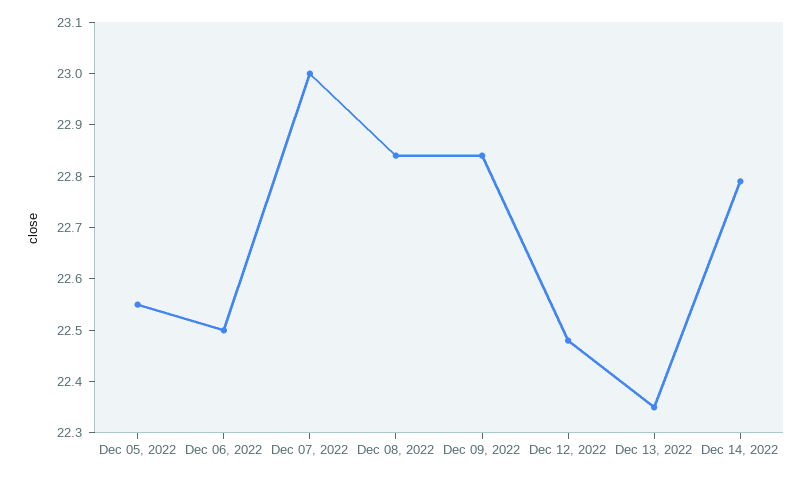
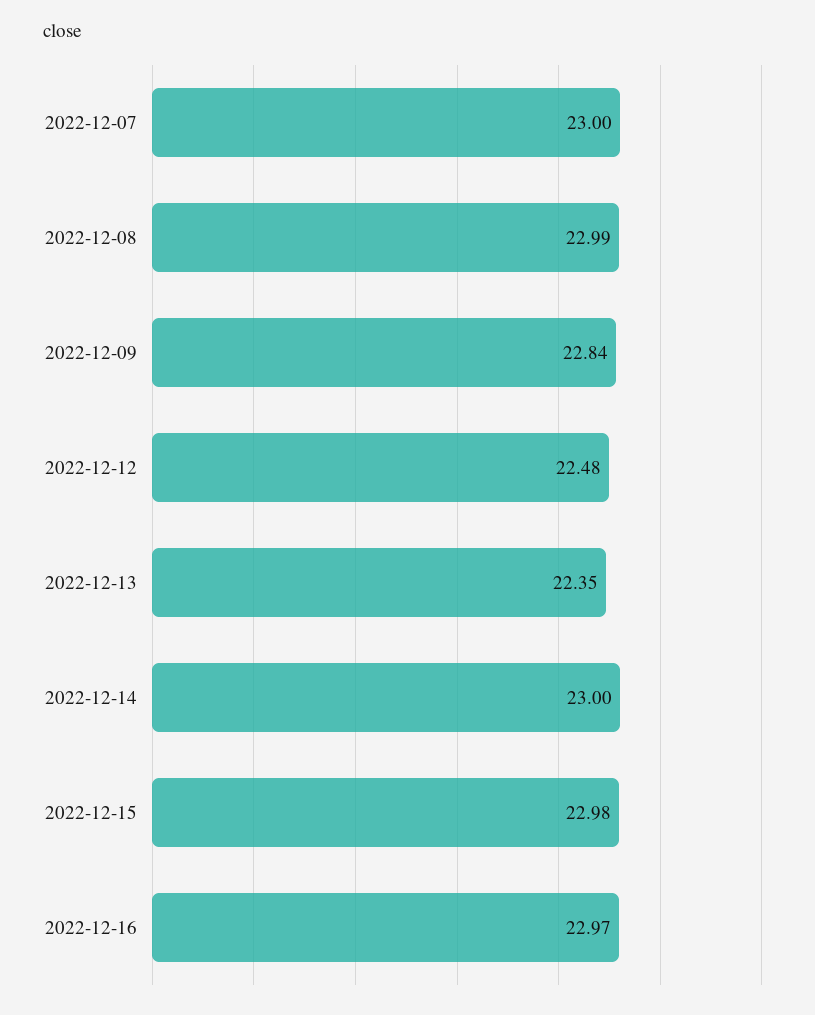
Dec 05, 2022: 22.55 -> none
Dec 06, 2022: 22.5 -> none
Dec 08, 2022: 22.85 -> 22.99
Dec 14, 2022: 22.8 -> 23
2022-12-15: none -> 22.98
2022-12-16: none -> 22.97

